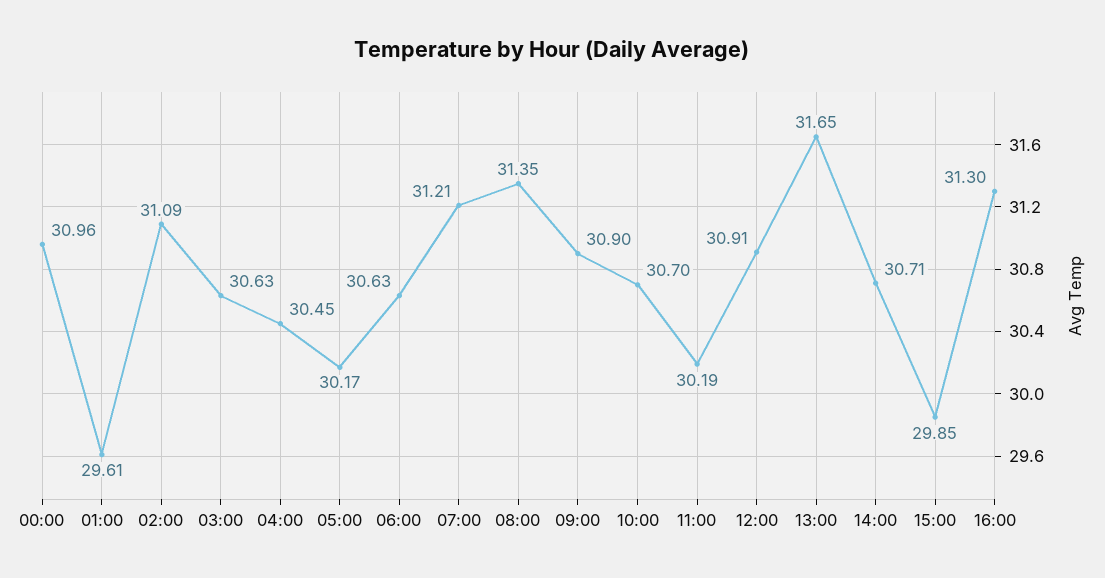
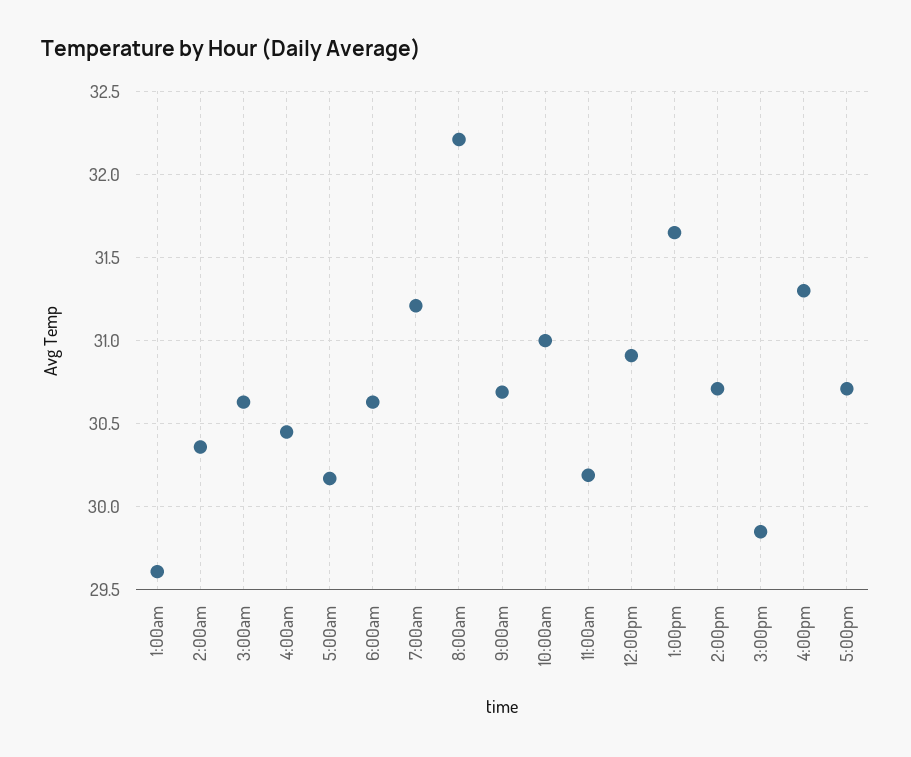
00:00: 30.96 -> none
02:00: 31.09 -> 30.35
08:00: 31.35 -> 32.2
09:00: 30.9 -> 30.7
10:00: 30.7 -> 31
5:00pm: none -> 30.7

